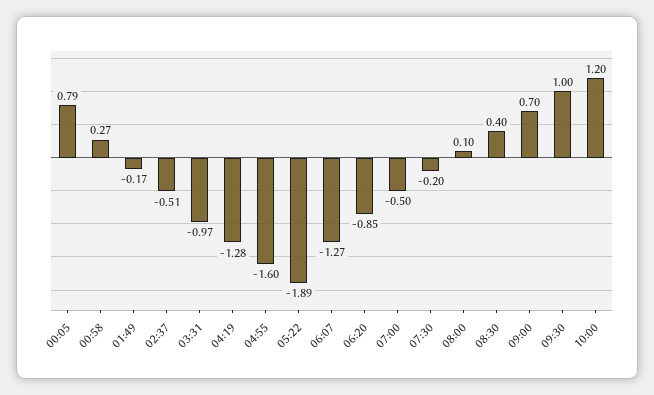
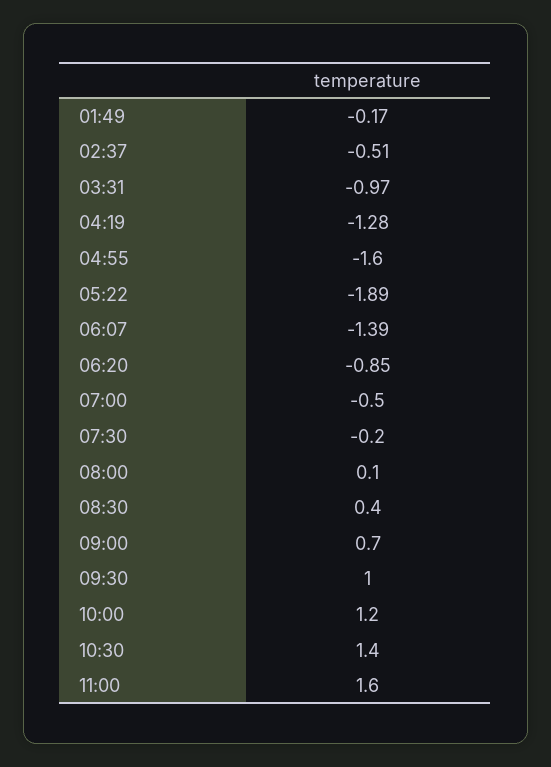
00:05: 0.79 -> none
00:58: 0.27 -> none
06:07: -1.27 -> -1.39
10:30: none -> 1.4
11:00: none -> 1.6

